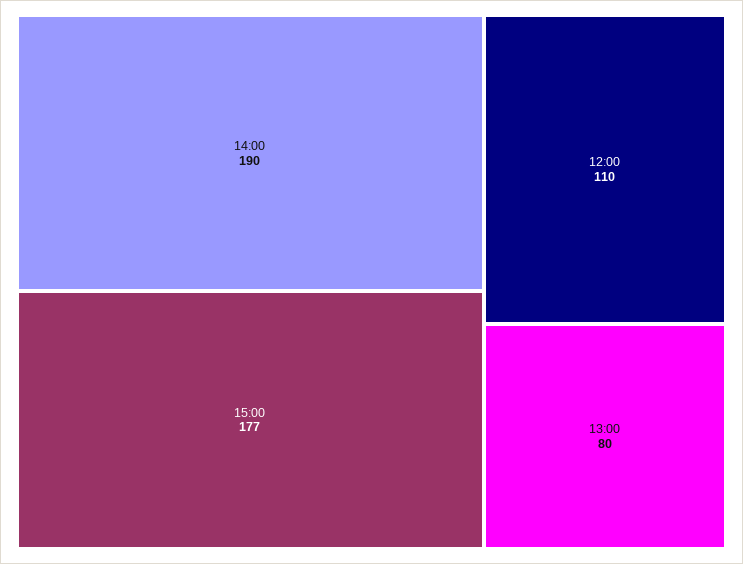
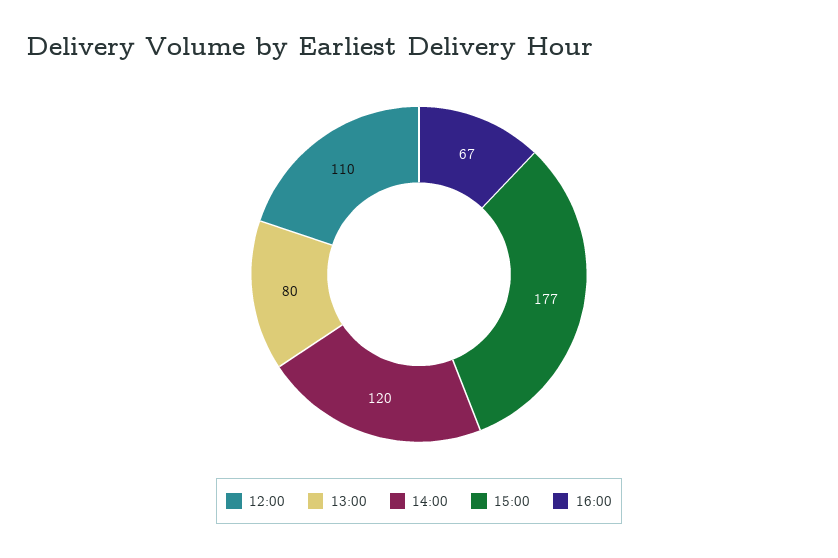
14:00: 190 -> 120
16:00: none -> 67

